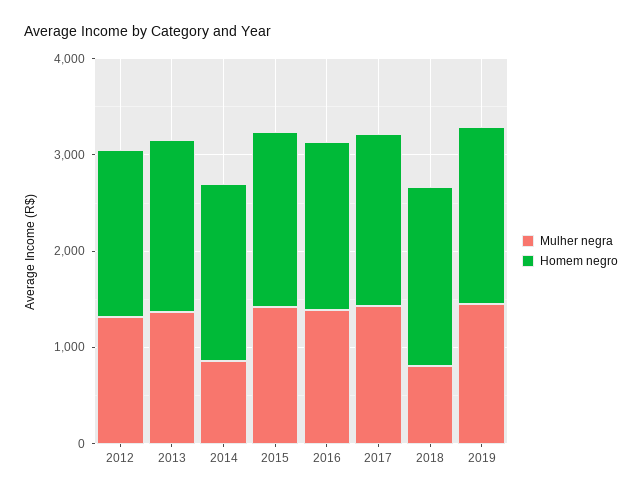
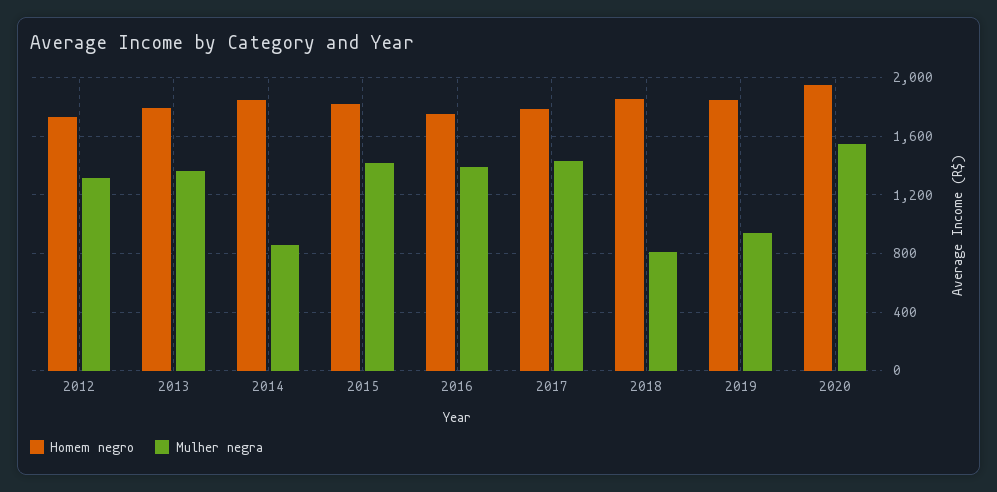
Mulher negra, 2019: 1400 -> 950
Homem negro, 2020: none -> 1950
Mulher negra, 2020: none -> 1550

